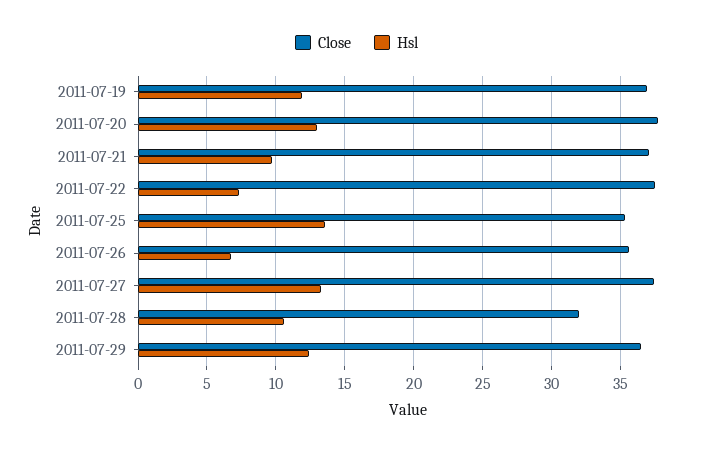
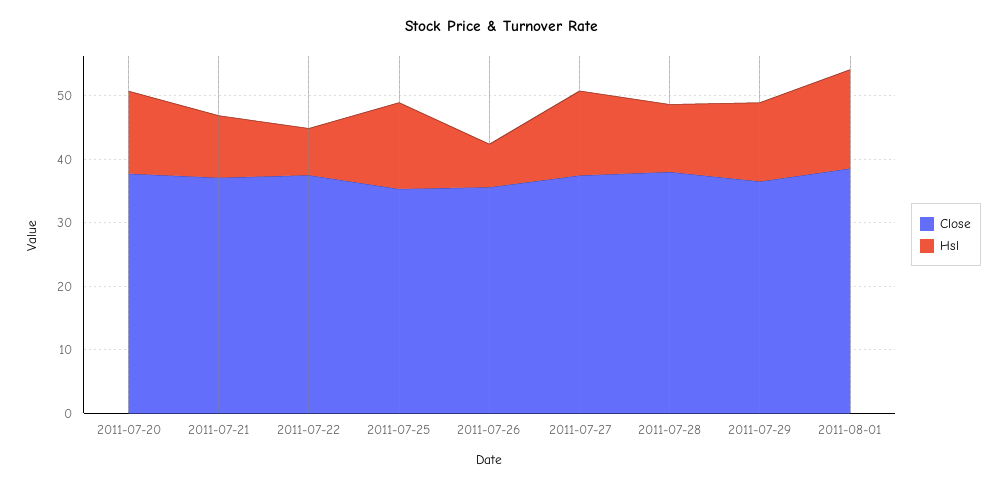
Close, 2011-07-19: 37 -> none
Hsl, 2011-07-19: 12 -> none
Close, 2011-07-28: 32 -> 38
Close, 2011-08-01: none -> 38
Hsl, 2011-08-01: none -> 16

